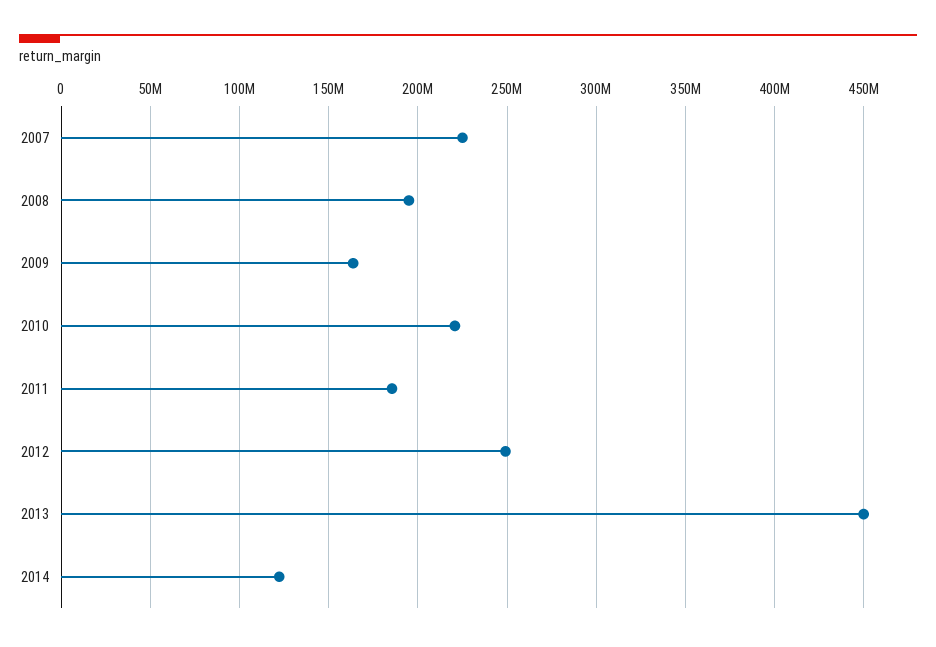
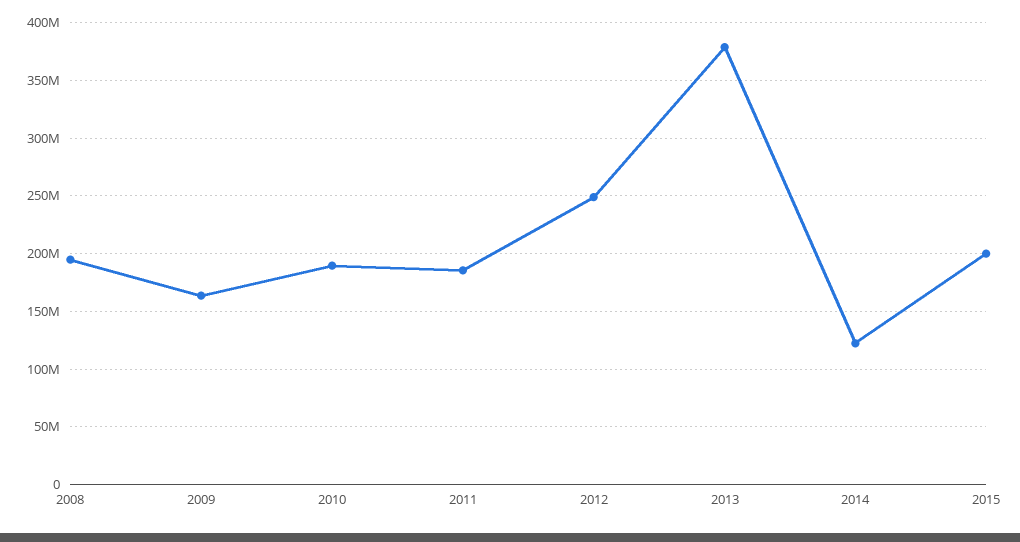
2007: 225000000 -> none
2010: 220000000 -> 190000000
2013: 450000000 -> 380000000
2015: none -> 200000000

